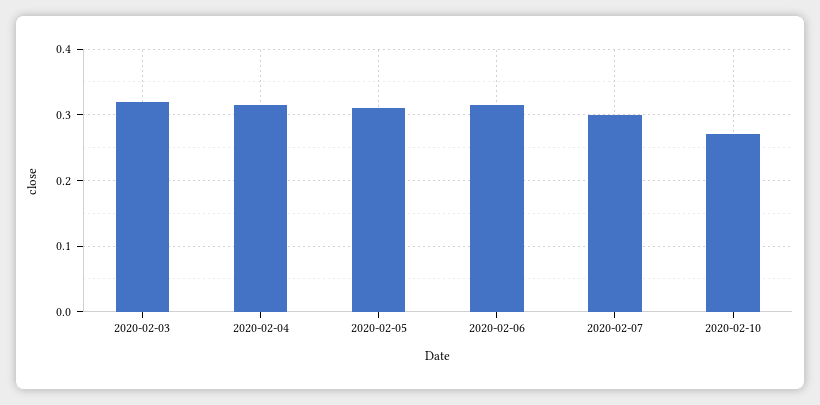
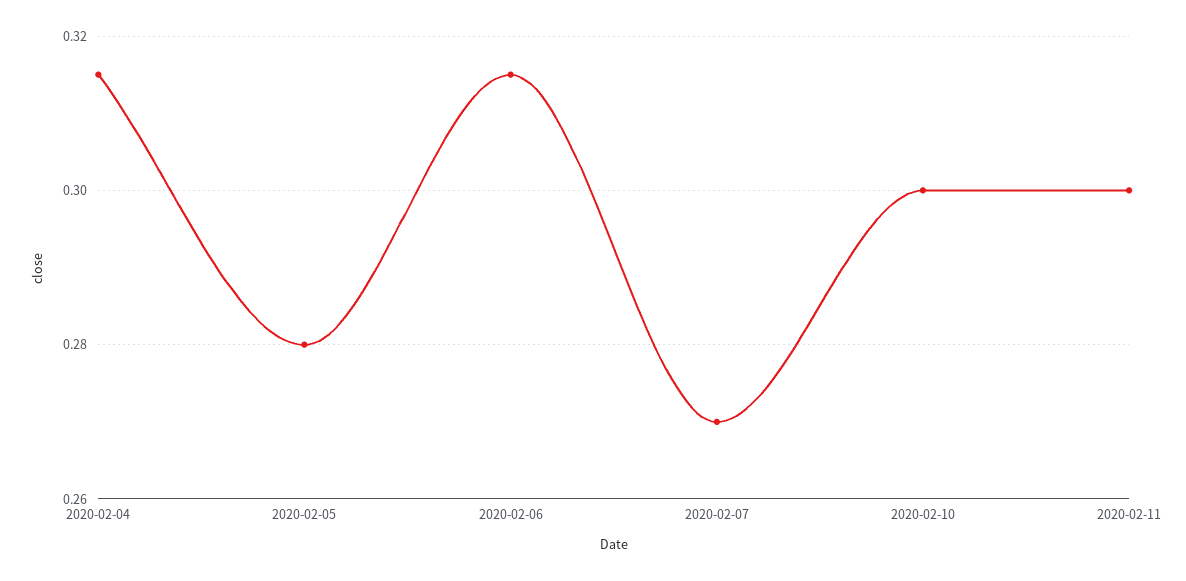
2020-02-03: 0.32 -> none
2020-02-05: 0.31 -> 0.28
2020-02-07: 0.3 -> 0.27
2020-02-10: 0.27 -> 0.3
2020-02-11: none -> 0.3

